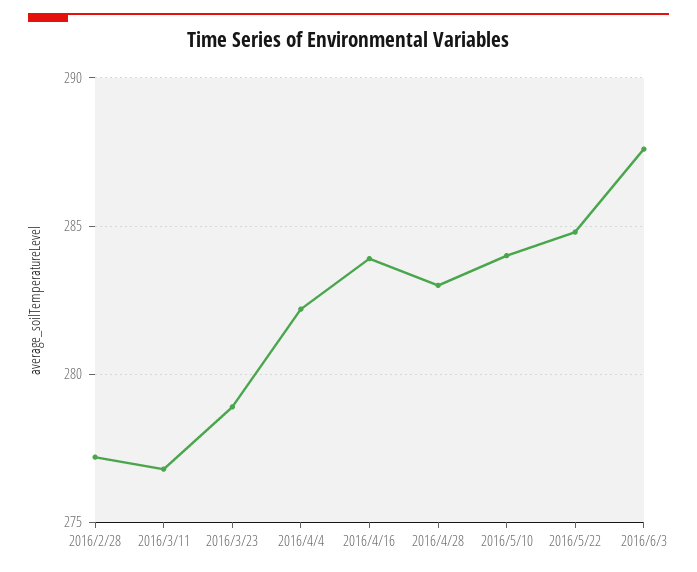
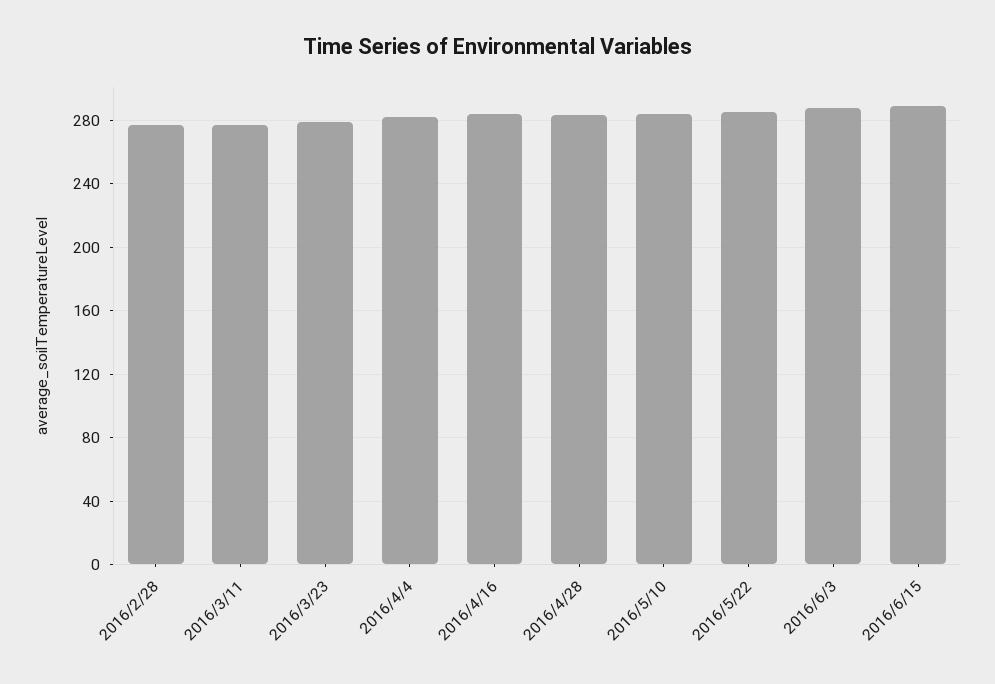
2016/6/15: none -> 290

